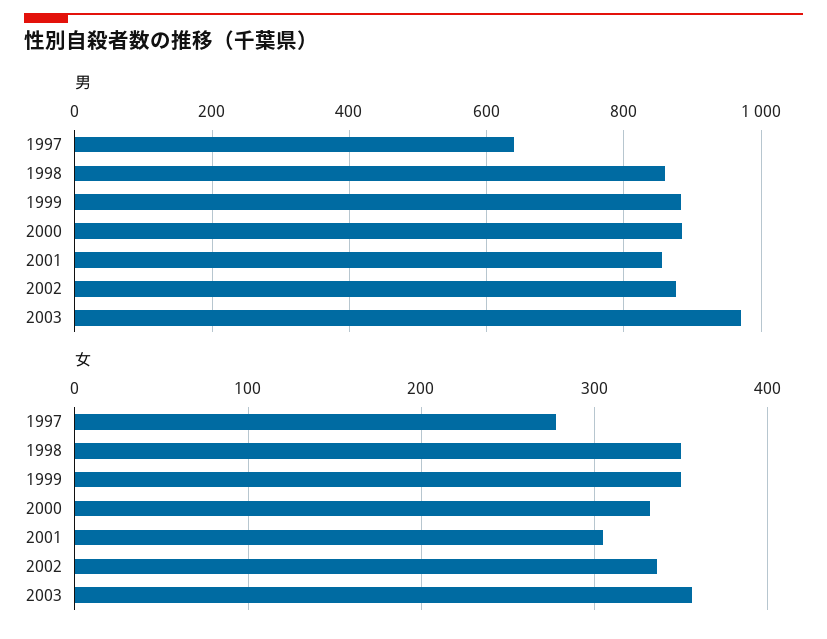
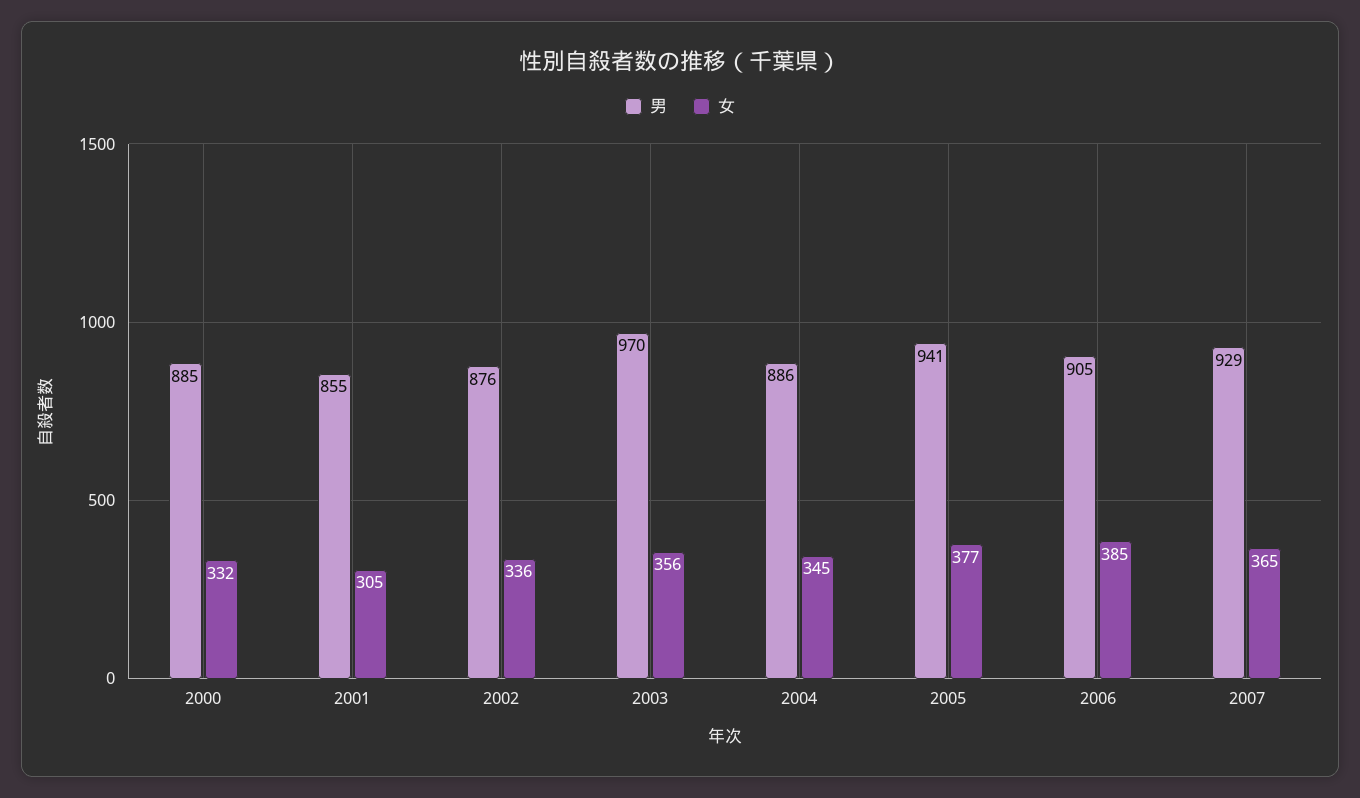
男, 1997: 640 -> none
男, 1998: 860 -> none
男, 1999: 880 -> none
女, 1997: 280 -> none
女, 1998: 350 -> none
女, 1999: 350 -> none
男, 2004: none -> 886
女, 2004: none -> 345
男, 2005: none -> 941
女, 2005: none -> 377
男, 2006: none -> 905
女, 2006: none -> 385
男, 2007: none -> 929
女, 2007: none -> 365

